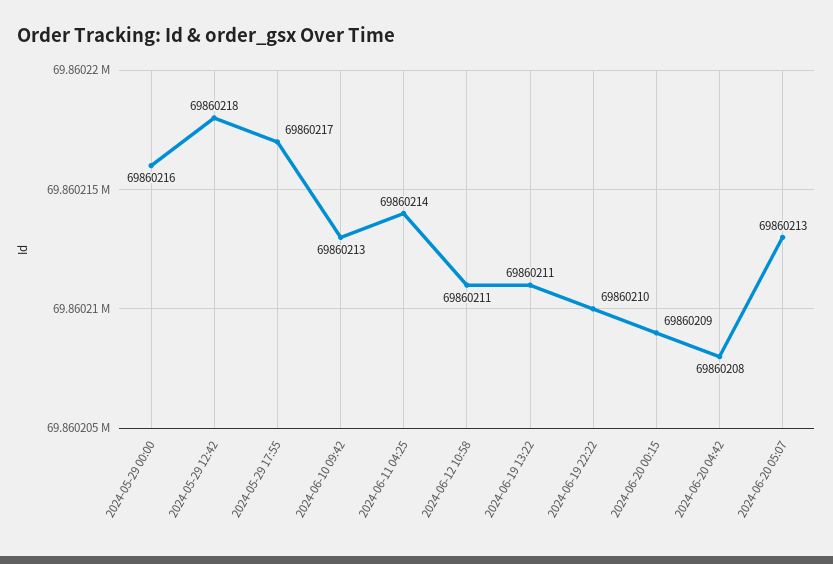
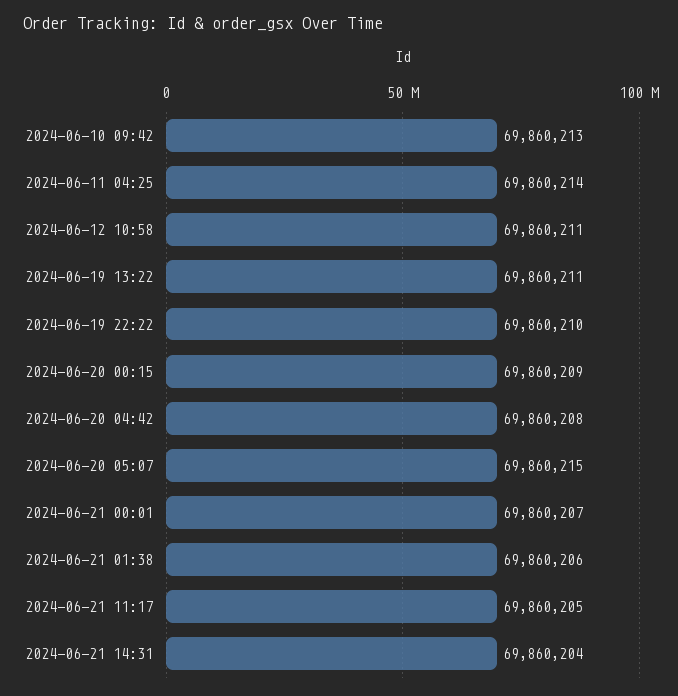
2024-05-29 00:00: 69860216 -> none
2024-05-29 12:42: 69860218 -> none
2024-05-29 17:55: 69860217 -> none
2024-06-20 05:07: 69860213 -> 69860215
2024-06-21 00:01: none -> 69860207
2024-06-21 01:38: none -> 69860206
2024-06-21 11:17: none -> 69860205
2024-06-21 14:31: none -> 69860204

